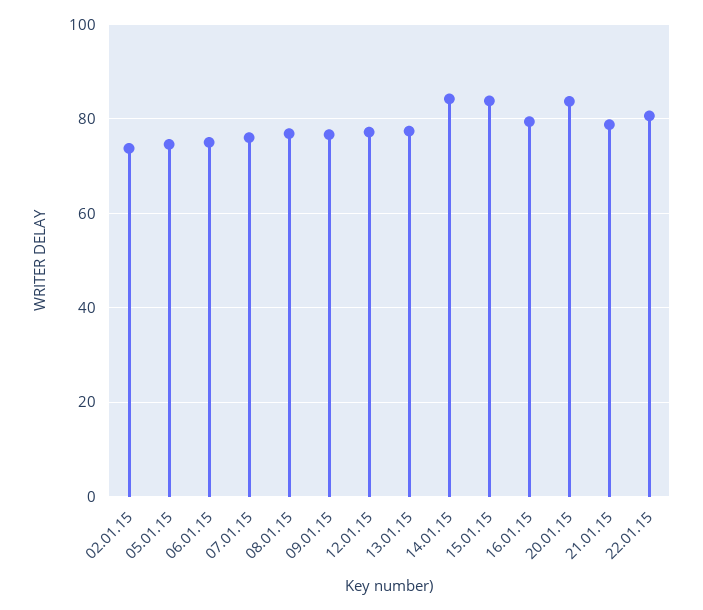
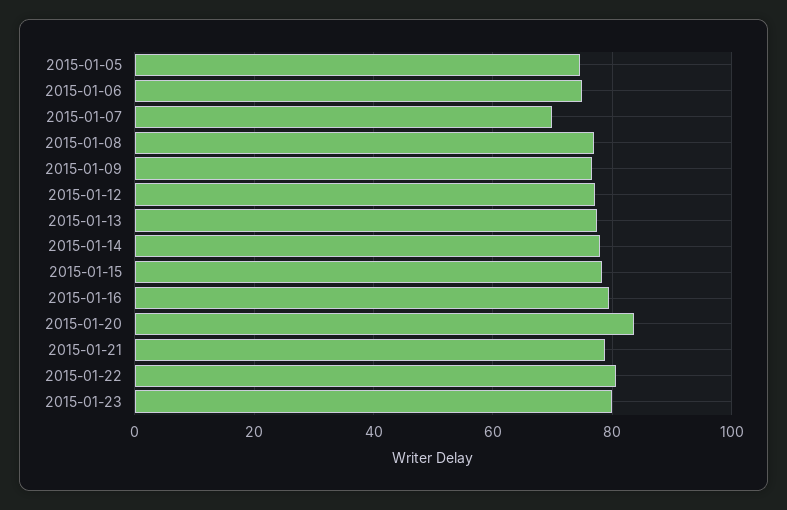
02.01.15: 74 -> none
07.01.15: 76 -> 70
14.01.15: 84 -> 78
15.01.15: 84 -> 78
2015-01-23: none -> 80

